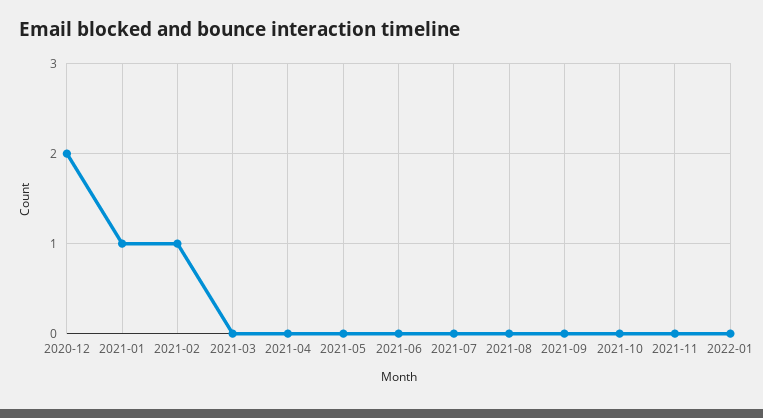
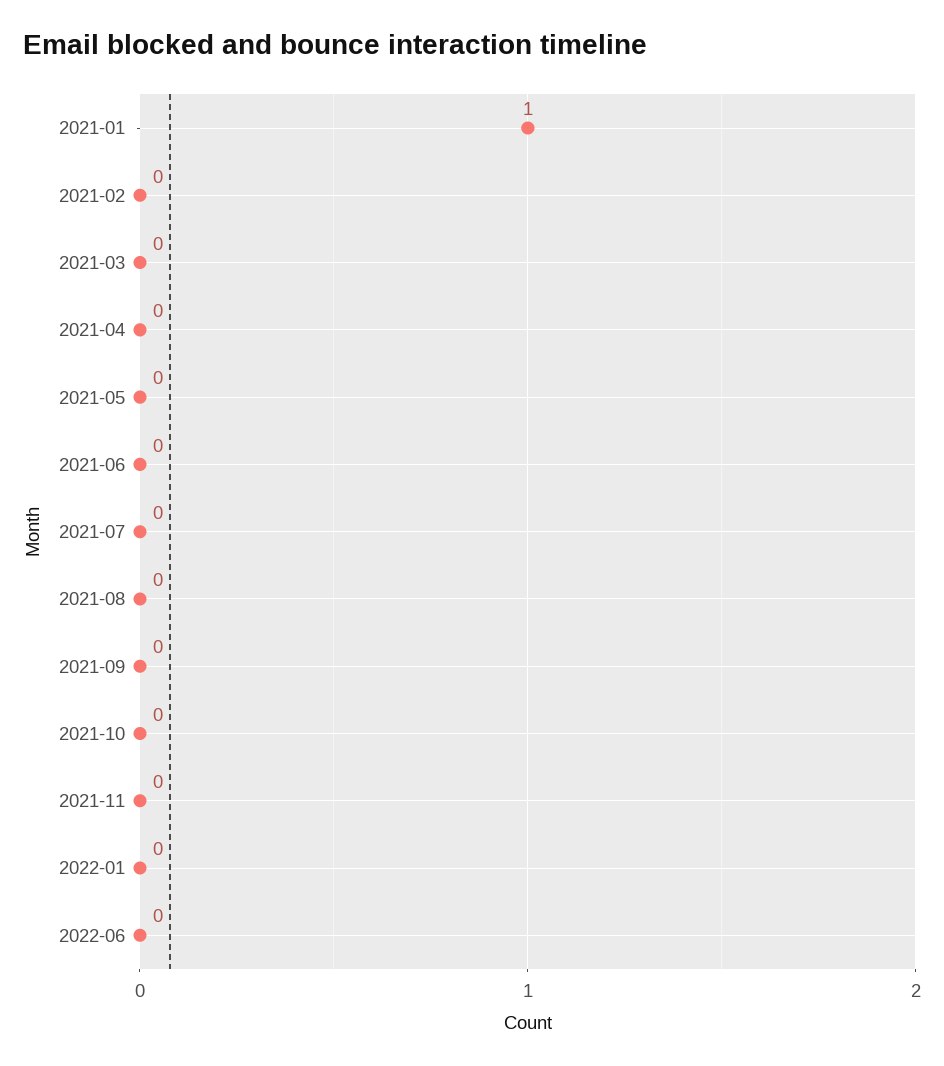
2020-12: 2 -> none
2021-02: 1 -> 0
2022-06: none -> 0

